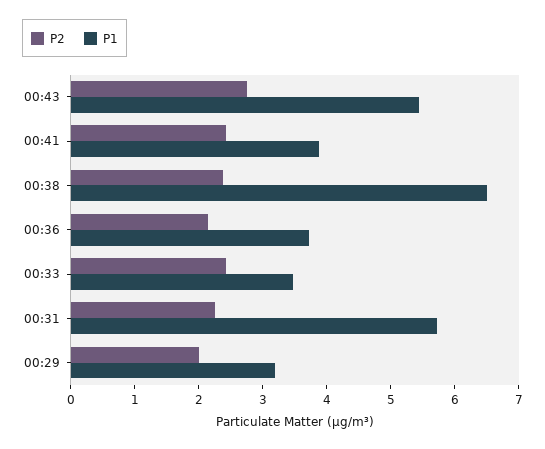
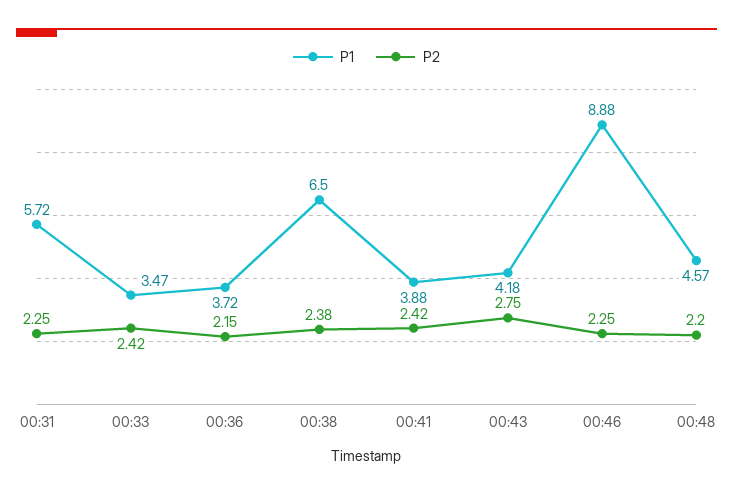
P1, 00:43: 5.4 -> 4.18
P2, 00:29: 2 -> none
P1, 00:29: 3.2 -> none
P1, 00:46: none -> 8.88
P2, 00:46: none -> 2.25
P1, 00:48: none -> 4.57
P2, 00:48: none -> 2.2

